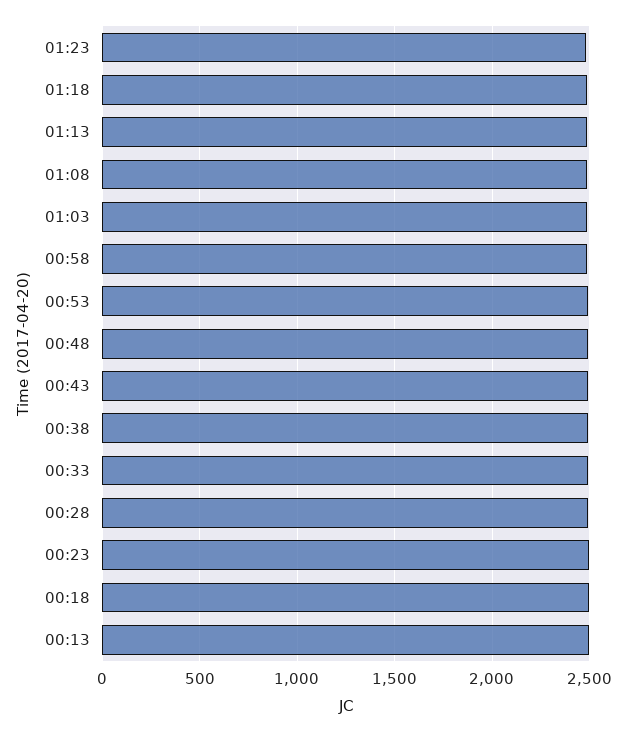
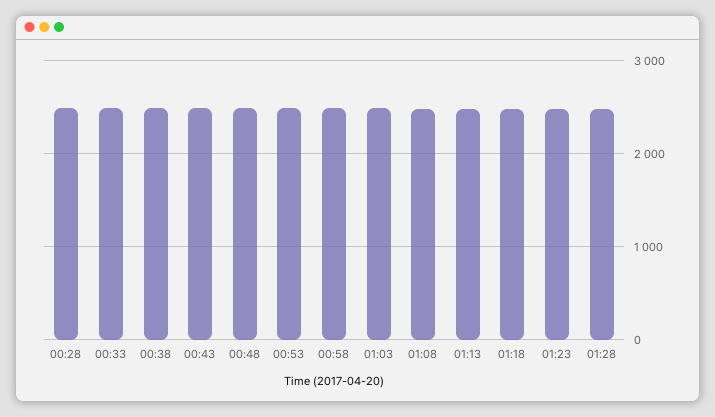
00:23: 2500 -> none
00:18: 2500 -> none
00:13: 2500 -> none
01:28: none -> 2500

